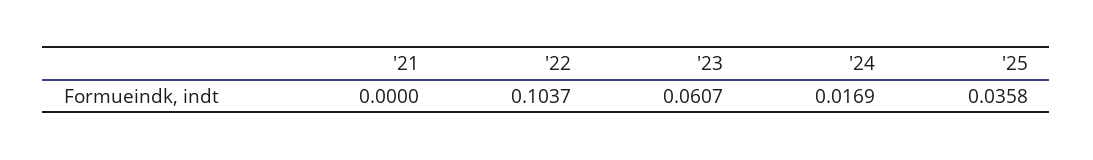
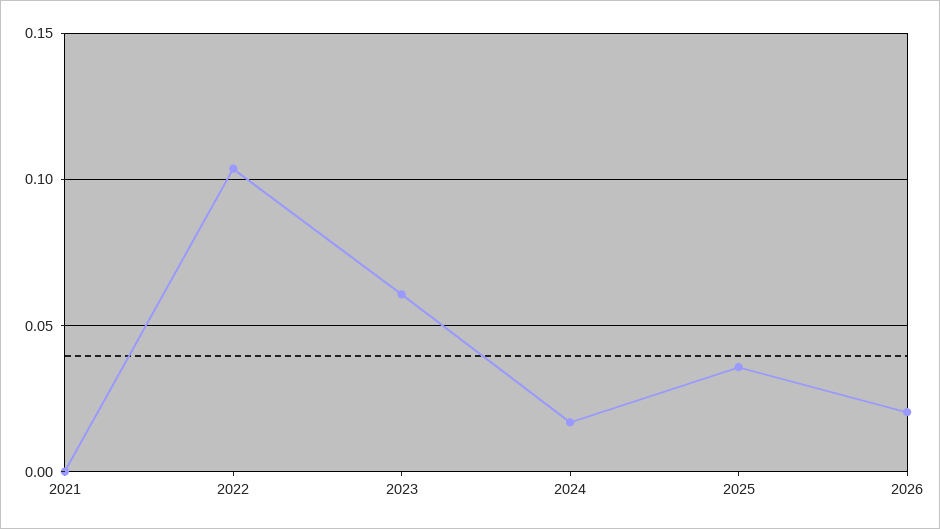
2026: none -> 0.02

